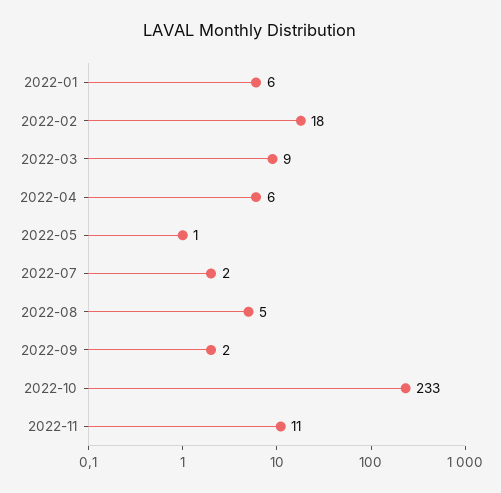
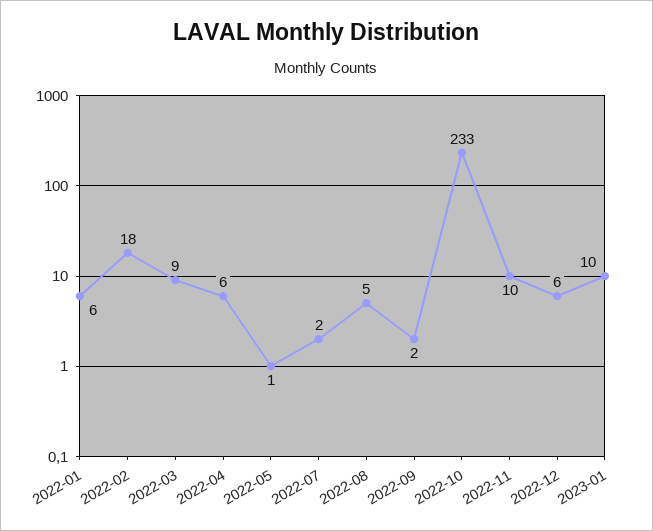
2022-11: 11 -> 10
2022-12: none -> 6
2023-01: none -> 10

